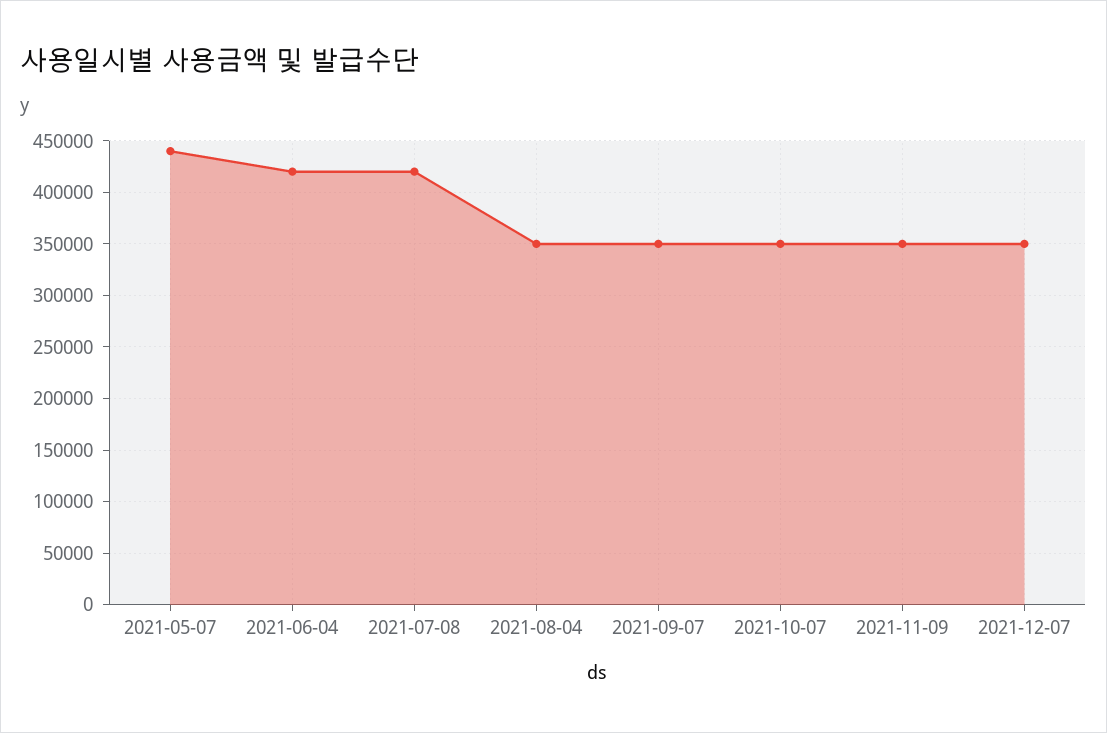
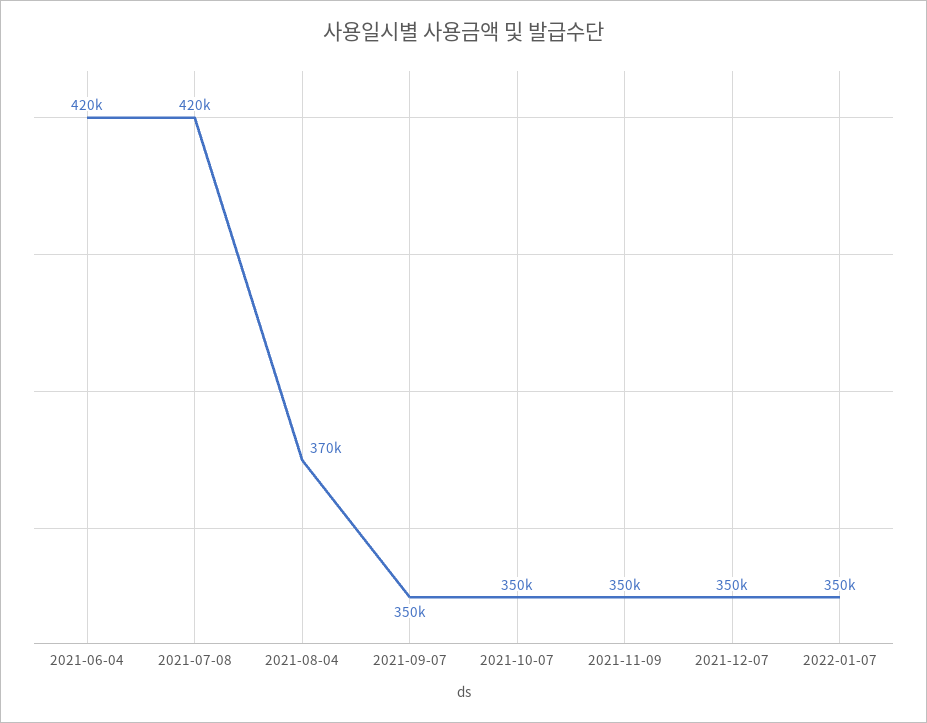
2021-05-07: 440000 -> none
2021-08-04: 350000 -> 370000
2022-01-07: none -> 350000

